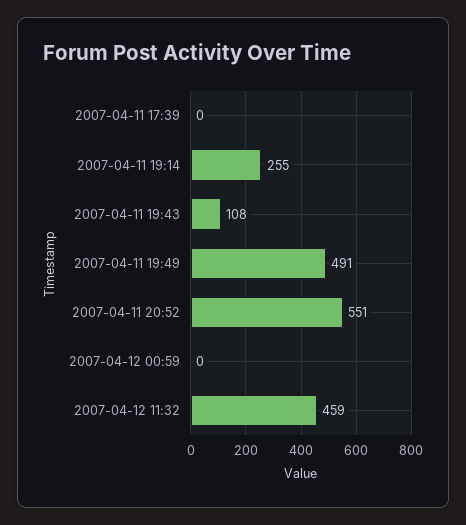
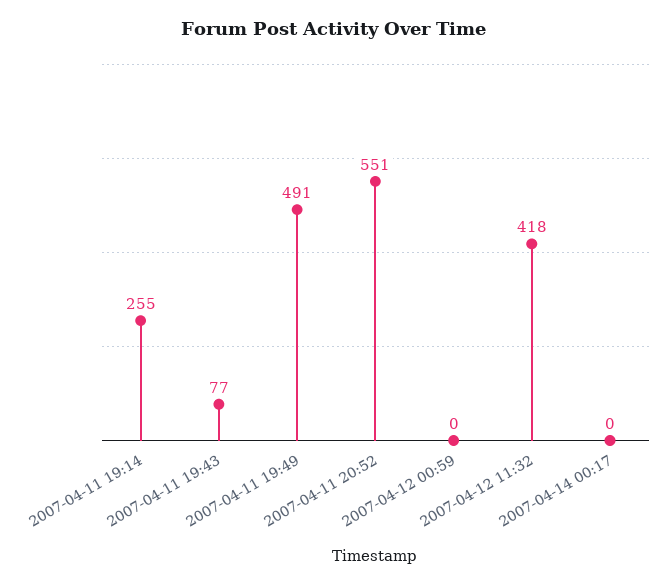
2007-04-11 17:39: 0 -> none
2007-04-11 19:43: 108 -> 77
2007-04-12 11:32: 459 -> 418
2007-04-14 00:17: none -> 0

